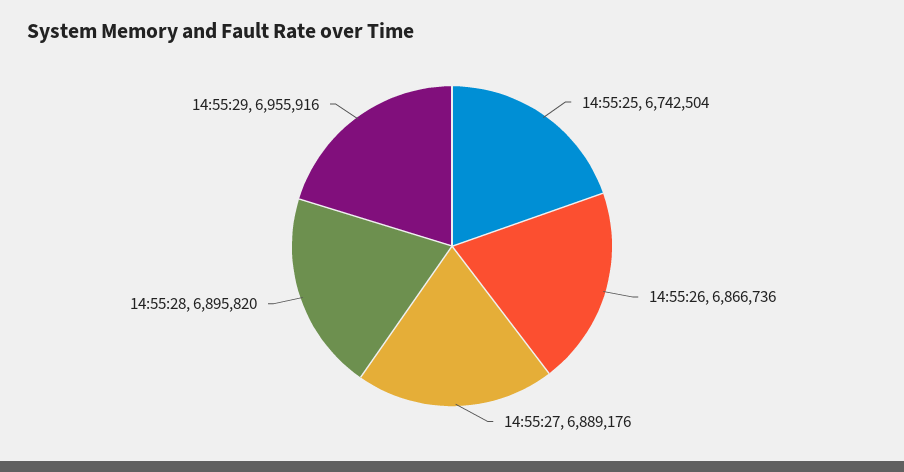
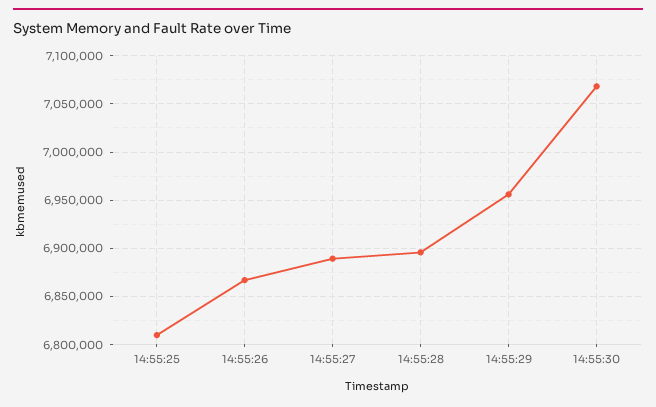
14:55:25: 6742504 -> 6810000
14:55:30: none -> 7070000

